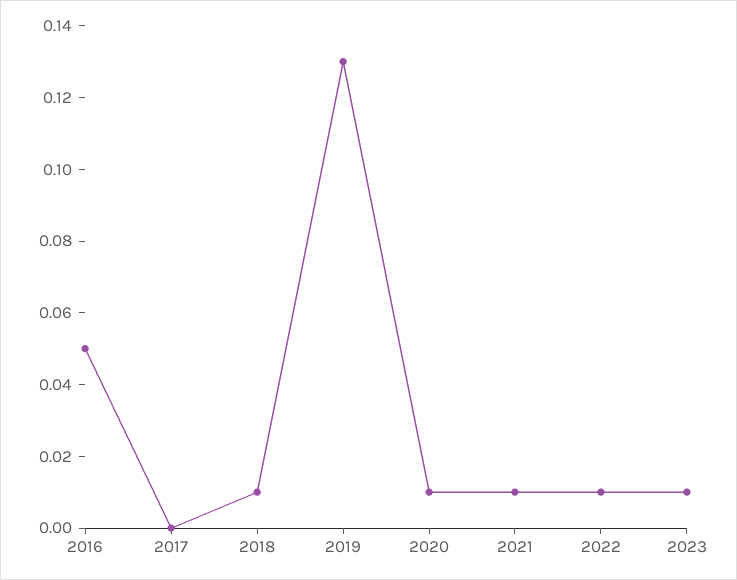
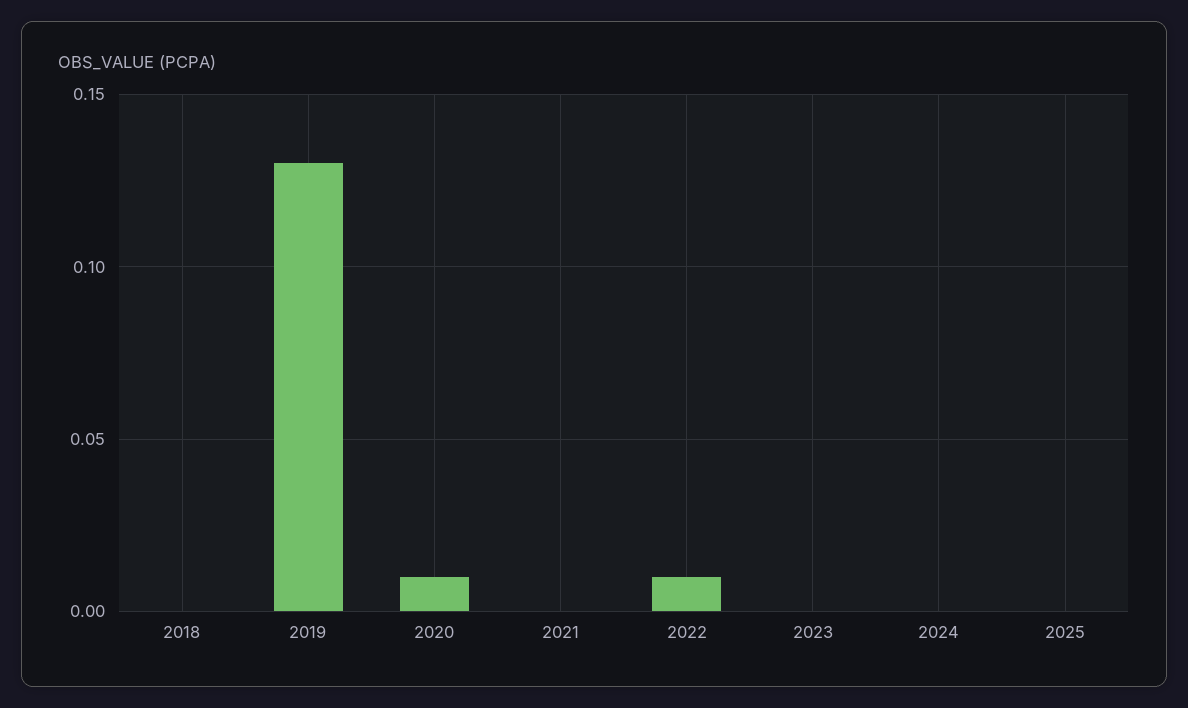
2016: 0.05 -> none
2017: 0 -> none
2018: 0.01 -> 0
2021: 0.01 -> 0
2023: 0.01 -> 0
2024: none -> 0
2025: none -> 0

